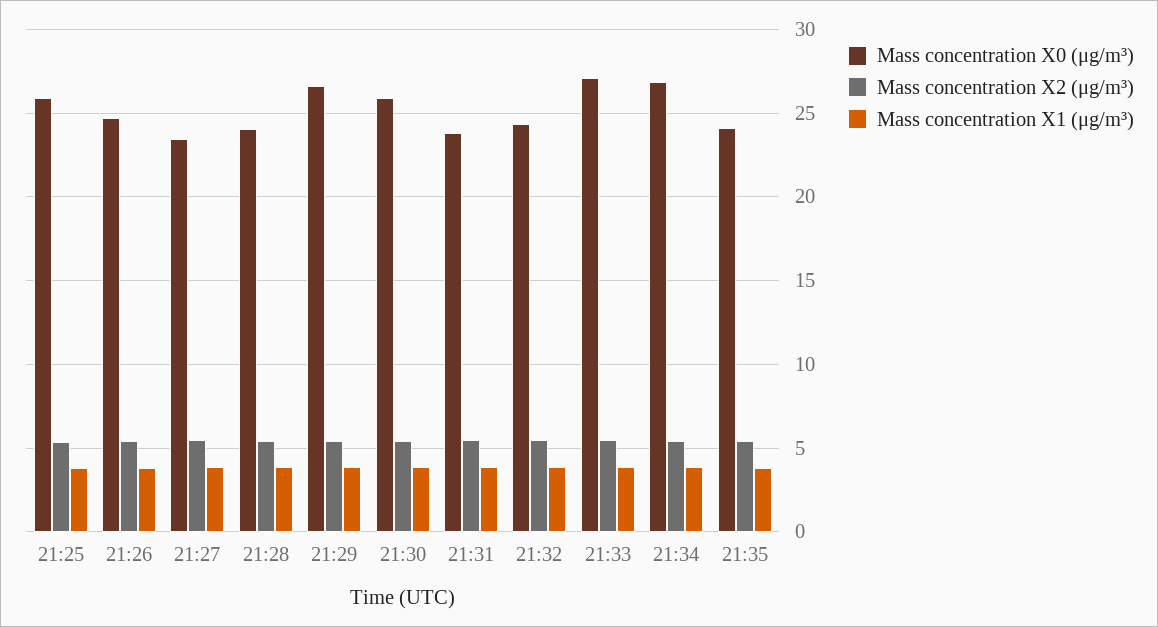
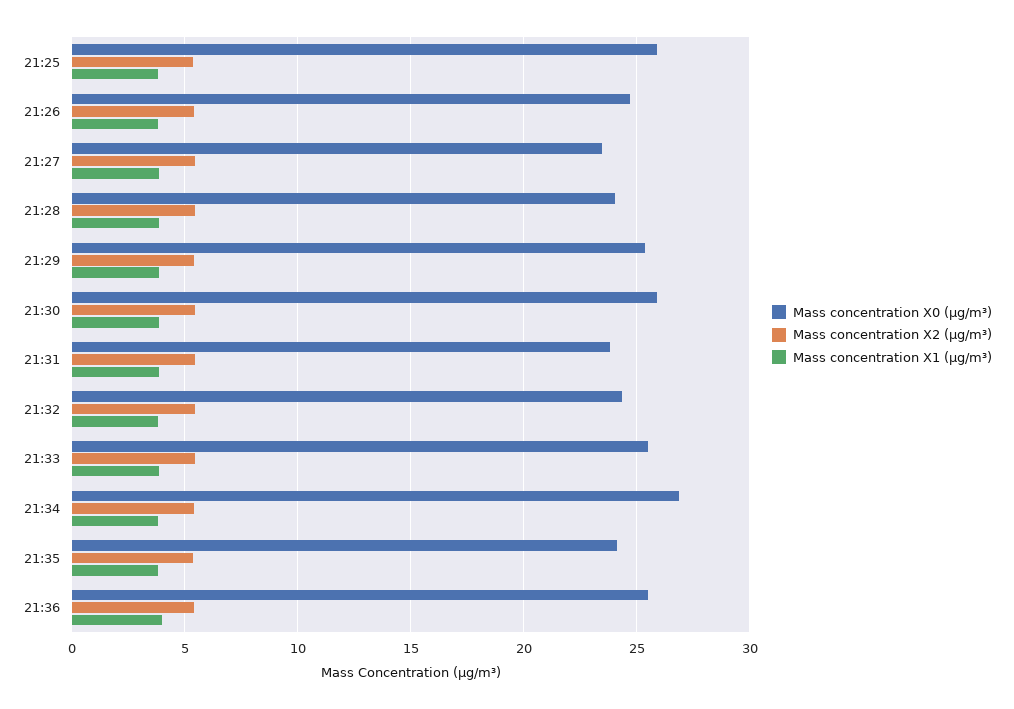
Mass concentration X0 (μg/m³), 21:29: 26.5 -> 25.5
Mass concentration X0 (μg/m³), 21:33: 27 -> 25.5
Mass concentration X0 (μg/m³), 21:36: none -> 25.5
Mass concentration X2 (μg/m³), 21:36: none -> 5.5
Mass concentration X1 (μg/m³), 21:36: none -> 4

